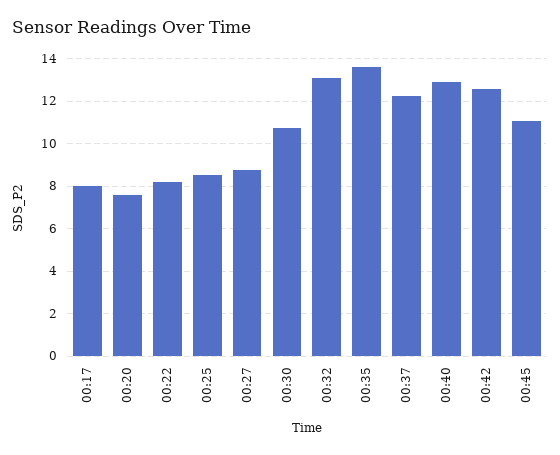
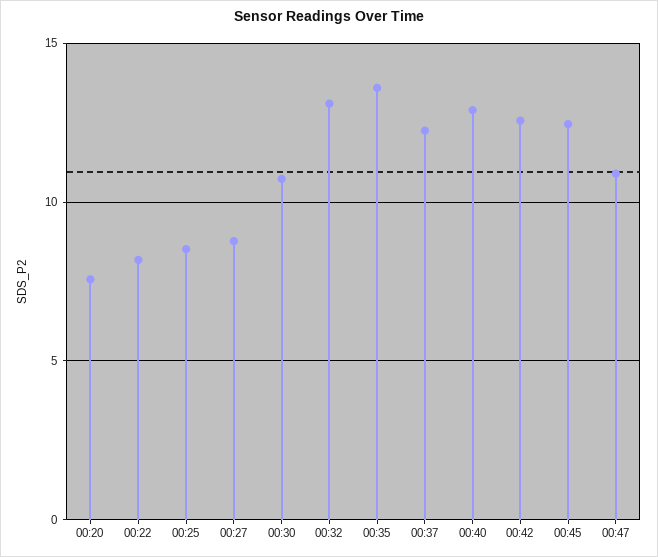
00:17: 8 -> none
00:45: 11 -> 12.5
00:47: none -> 11

